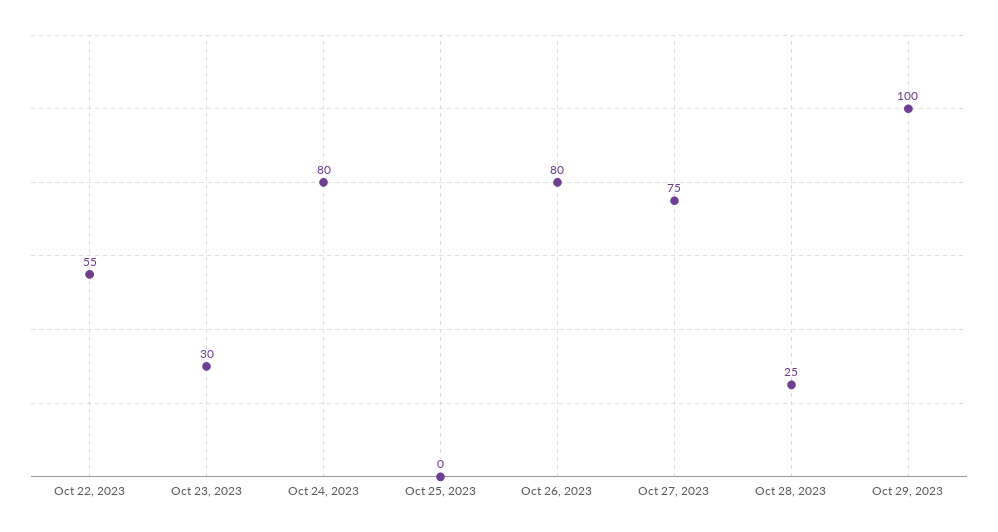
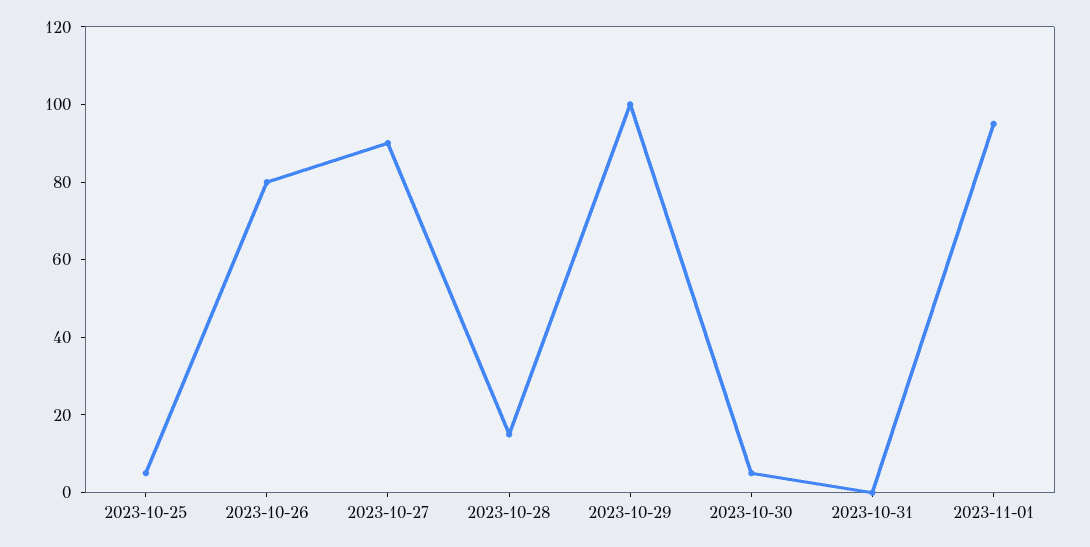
Oct 22, 2023: 55 -> none
Oct 23, 2023: 30 -> none
Oct 24, 2023: 80 -> none
Oct 25, 2023: 0 -> 5
Oct 27, 2023: 75 -> 90
Oct 28, 2023: 25 -> 15
2023-10-30: none -> 5
2023-10-31: none -> 0
2023-11-01: none -> 95

